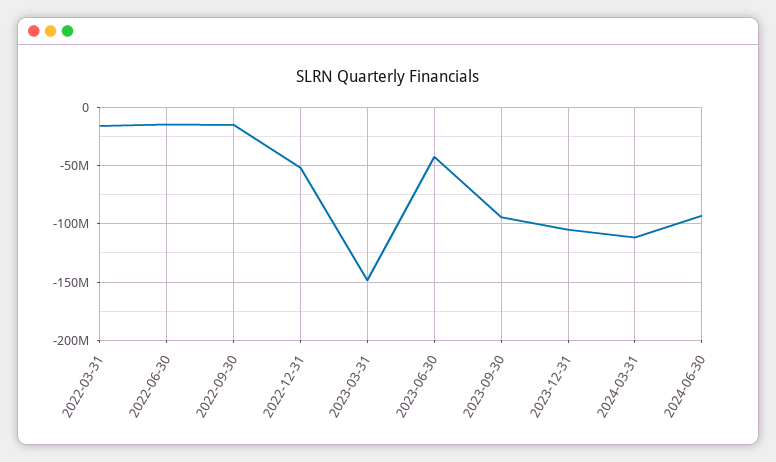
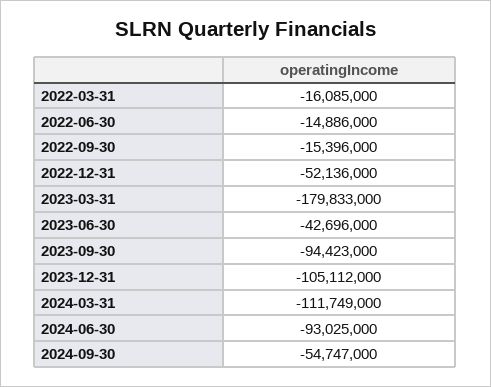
2023-03-31: -150000000 -> -179833000
2024-09-30: none -> -54747000

